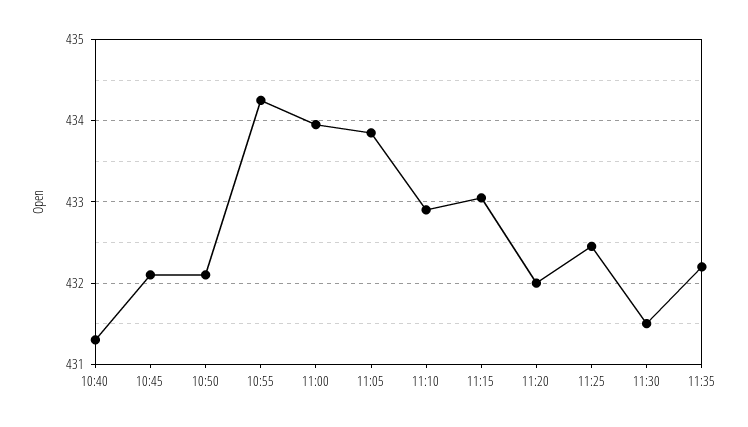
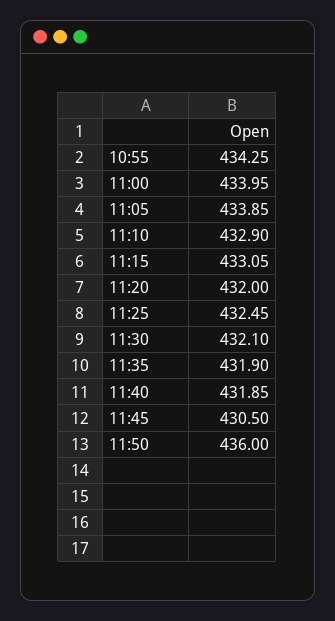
10:40: 431.3 -> none
10:45: 432.1 -> none
10:50: 432.1 -> none
11:30: 431.5 -> 432.1
11:35: 432.2 -> 431.9
11:40: none -> 431.85
11:45: none -> 430.5
11:50: none -> 436

